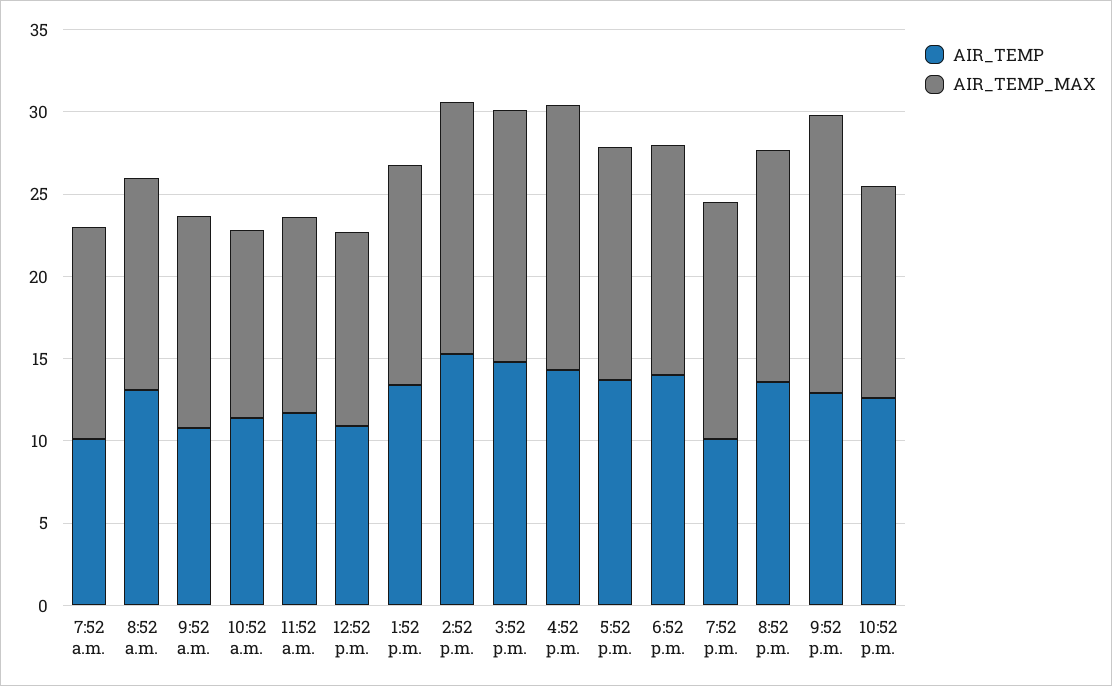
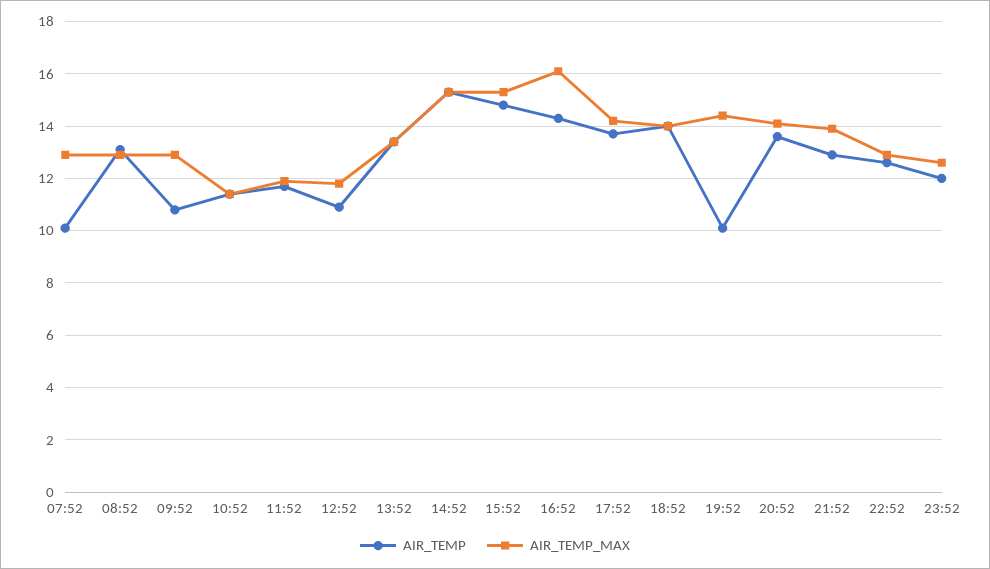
AIR_TEMP_MAX, 9:52 p.m.: 17 -> 14
AIR_TEMP, 23:52: none -> 12
AIR_TEMP_MAX, 23:52: none -> 12.5

